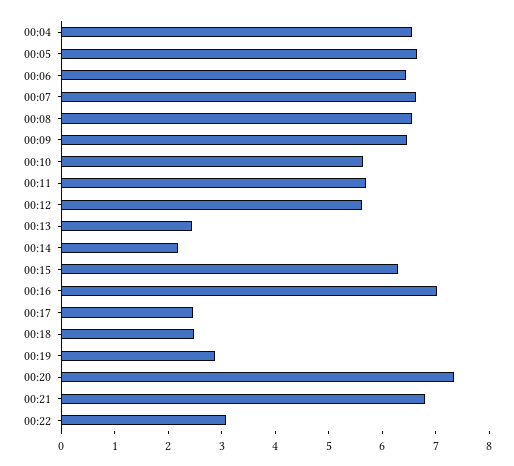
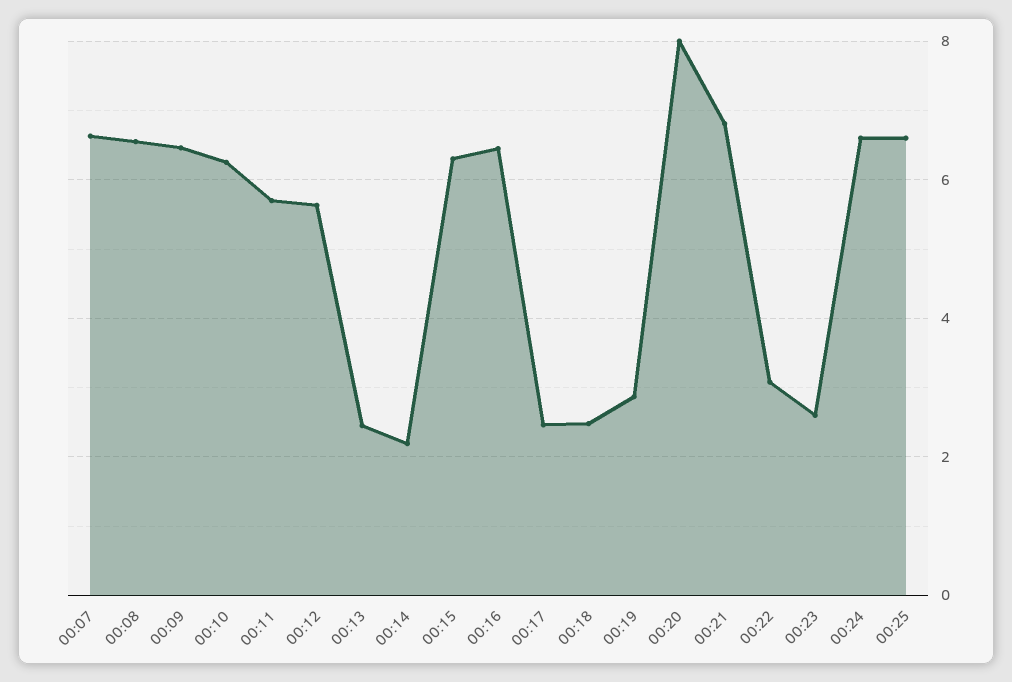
00:04: 6.6 -> none
00:05: 6.6 -> none
00:06: 6.4 -> none
00:10: 5.6 -> 6.2
00:16: 7 -> 6.4
00:20: 7.4 -> 8
00:23: none -> 2.6
00:24: none -> 6.6
00:25: none -> 6.6

